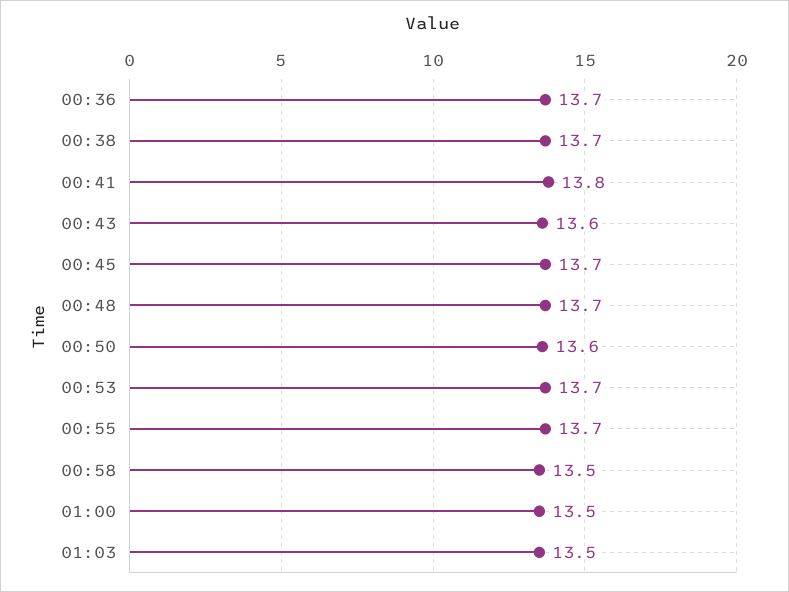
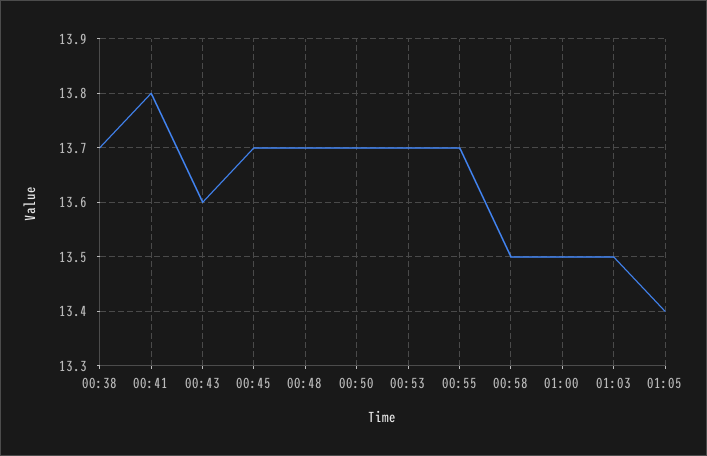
00:36: 13.7 -> none
00:50: 13.6 -> 13.7
01:05: none -> 13.4

